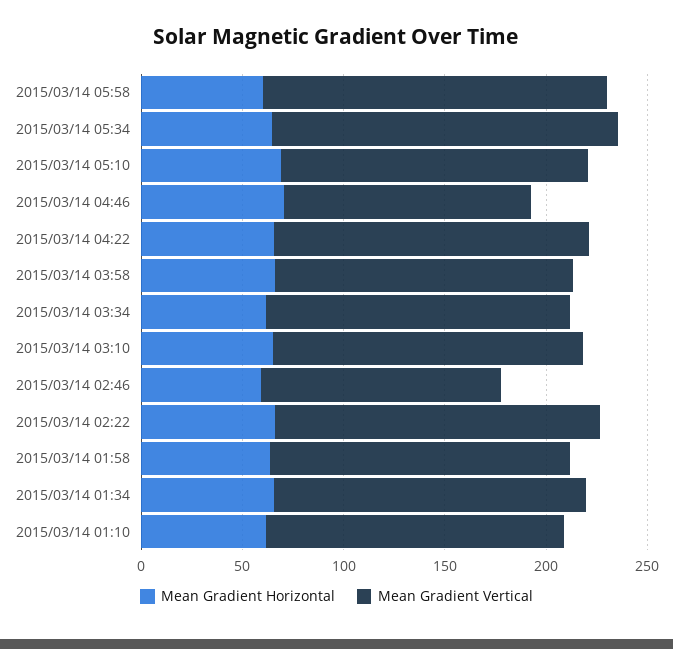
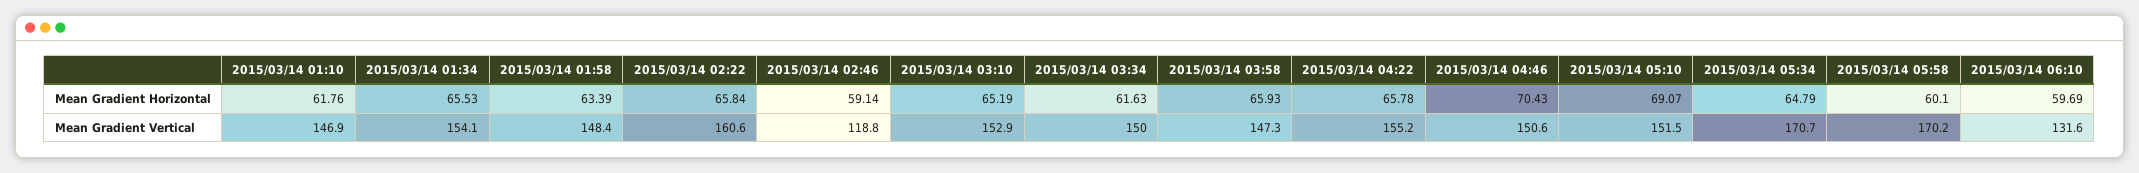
Mean Gradient Vertical, 2015/03/14 04:46: 120 -> 150.6
Mean Gradient Horizontal, 2015/03/14 06:10: none -> 59.69
Mean Gradient Vertical, 2015/03/14 06:10: none -> 131.6

